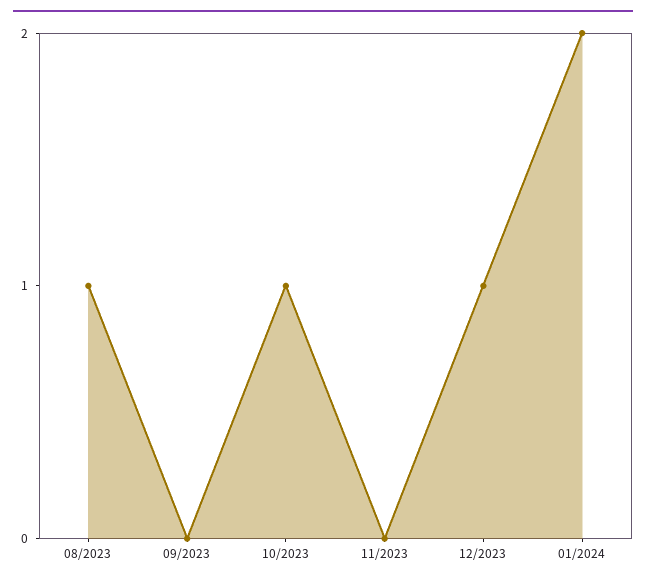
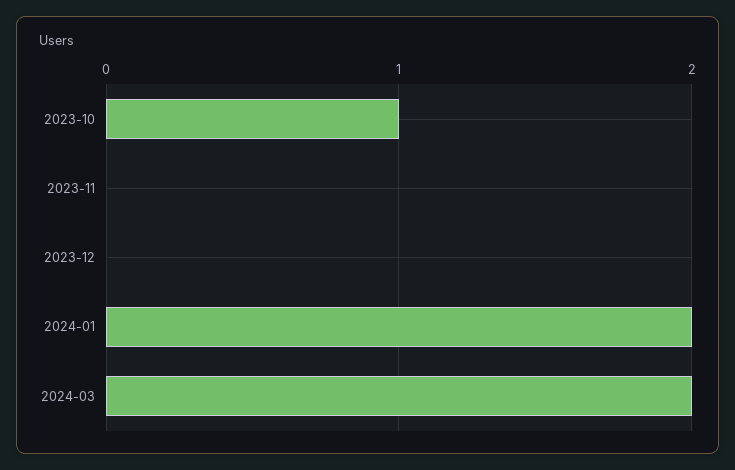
08/2023: 1 -> none
09/2023: 0 -> none
12/2023: 1 -> 0
2024-03: none -> 2

